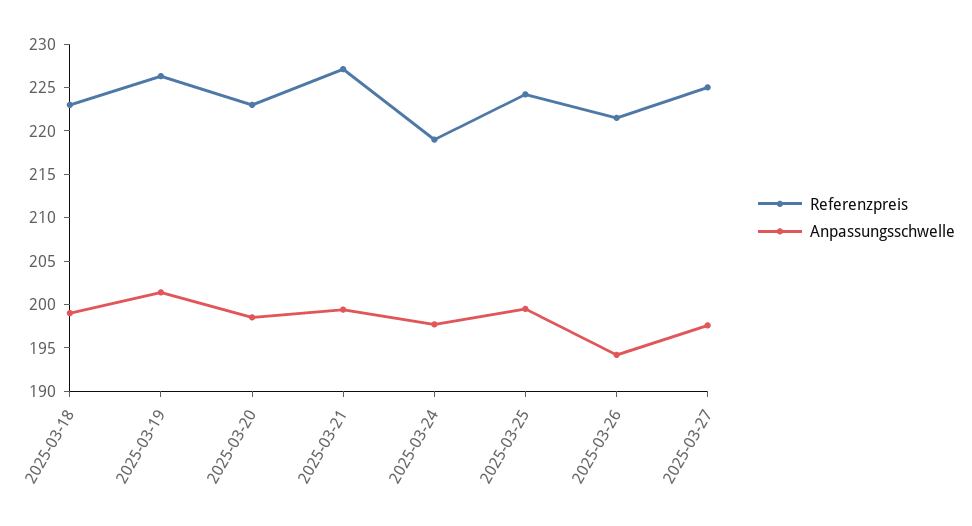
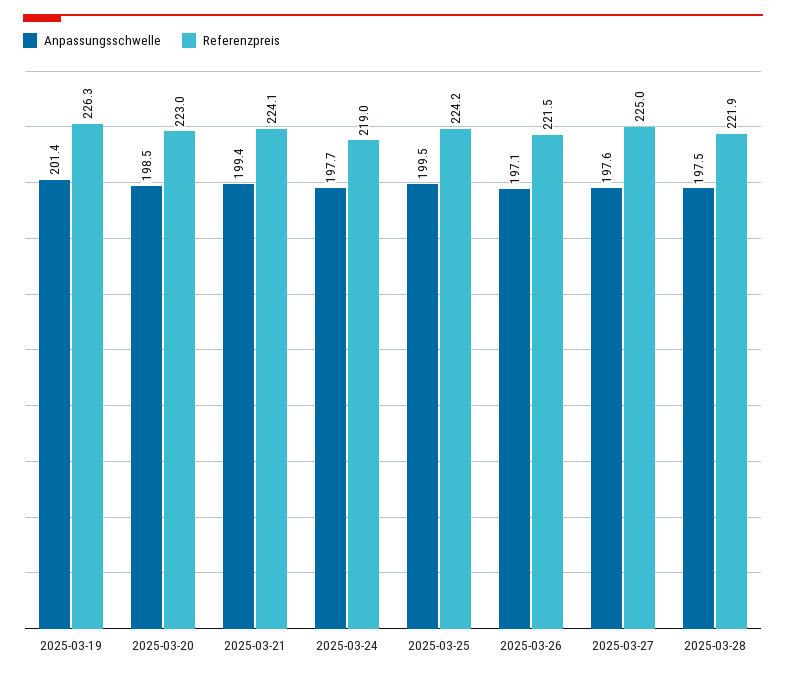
Referenzpreis, 2025-03-18: 223 -> none
Anpassungsschwelle, 2025-03-18: 199 -> none
Referenzpreis, 2025-03-21: 227 -> 224.1
Anpassungsschwelle, 2025-03-26: 194 -> 197.1
Anpassungsschwelle, 2025-03-28: none -> 197.5
Referenzpreis, 2025-03-28: none -> 221.9

